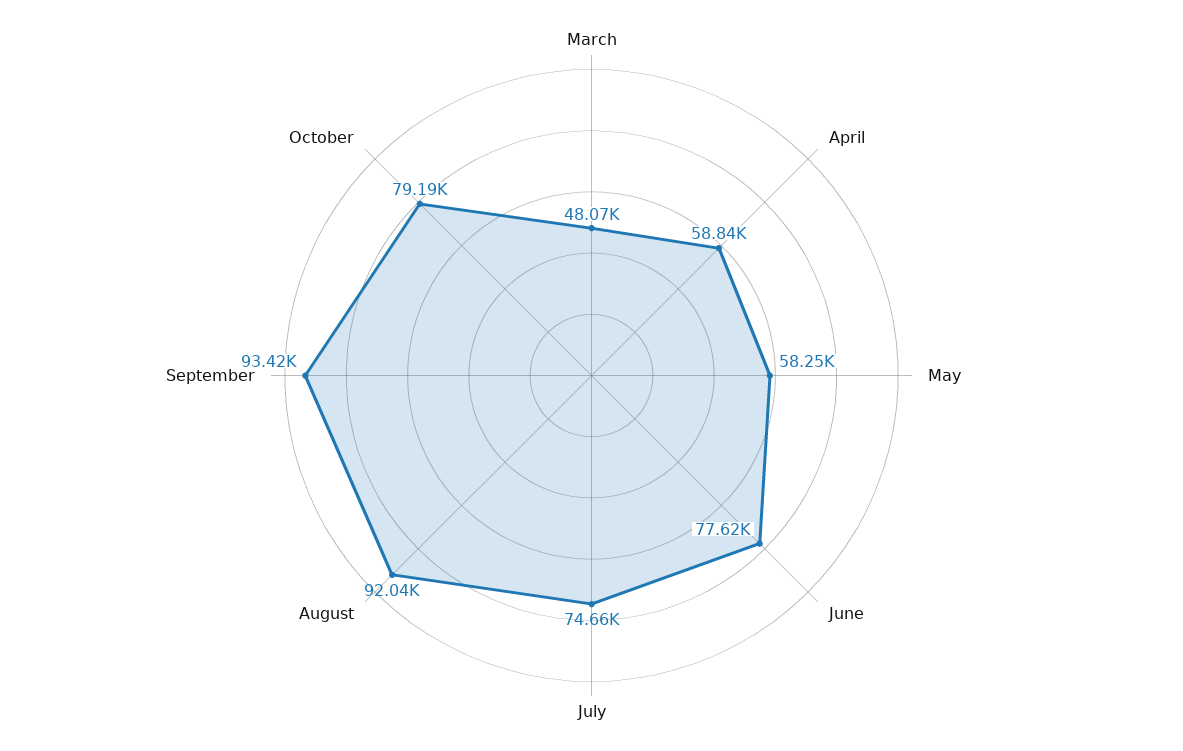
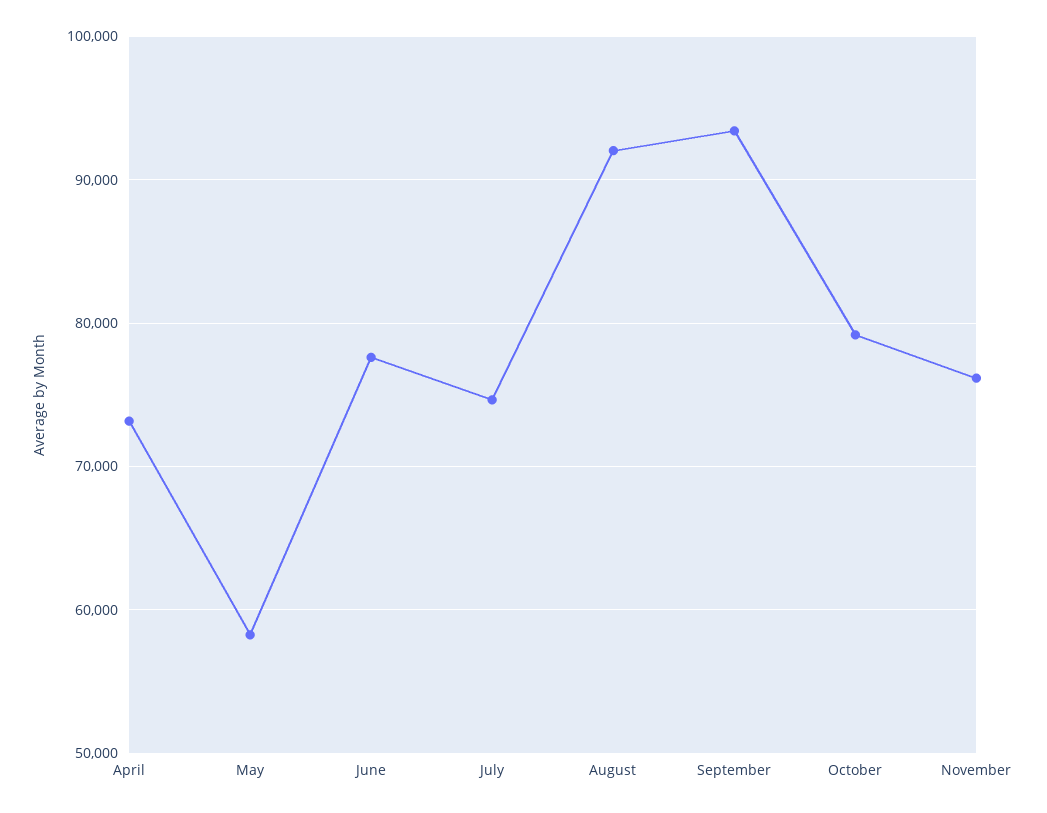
March: 48070 -> none
April: 58840 -> 73000
November: none -> 76000

